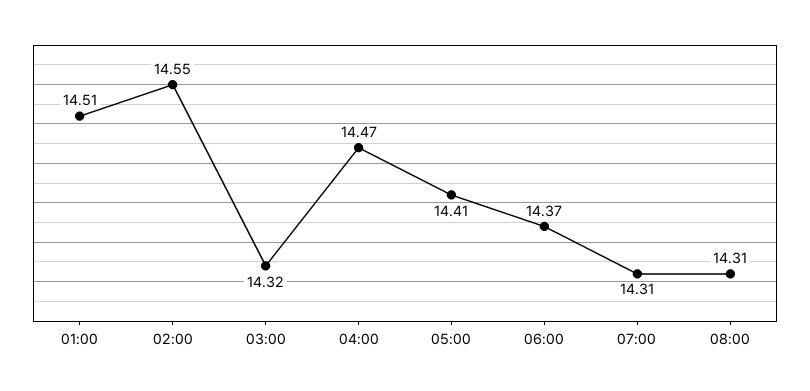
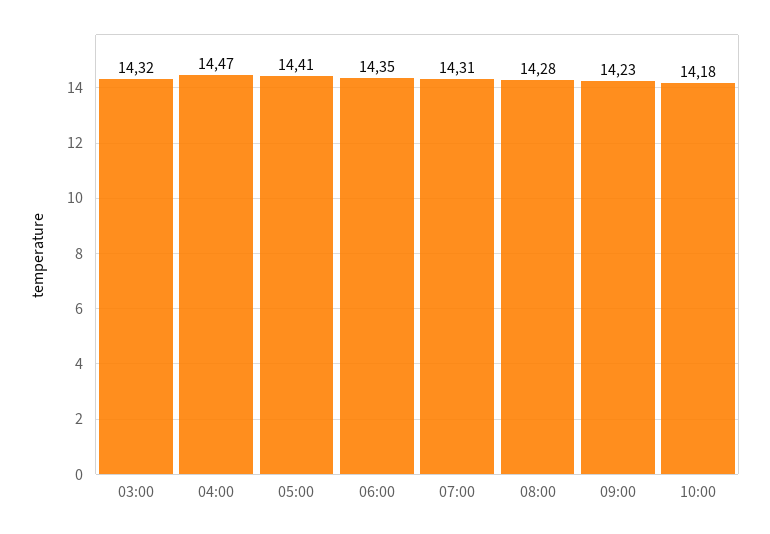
01:00: 14.51 -> none
02:00: 14.55 -> none
06:00: 14.37 -> 14.35
08:00: 14.31 -> 14.28
09:00: none -> 14.23
10:00: none -> 14.18

